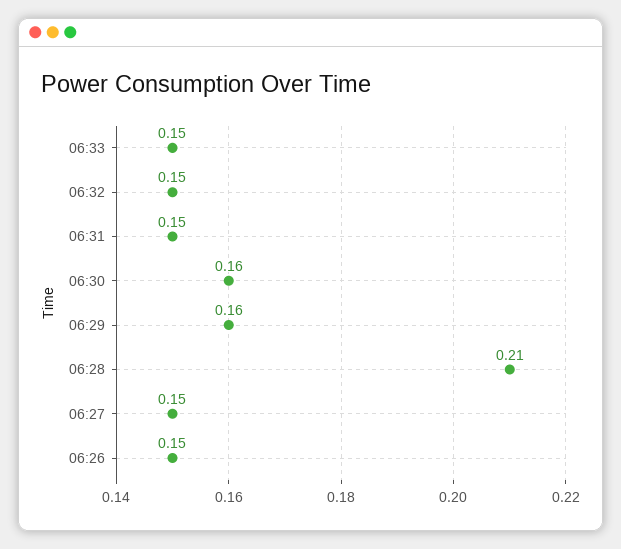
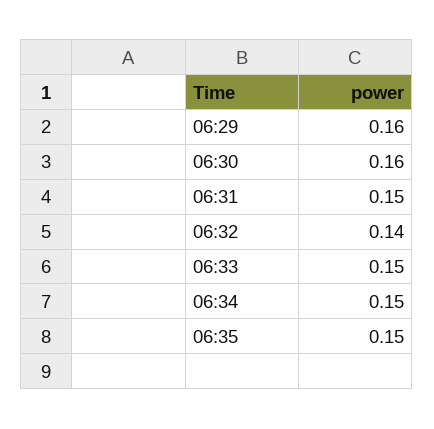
06:32: 0.15 -> 0.14
06:28: 0.21 -> none
06:27: 0.15 -> none
06:26: 0.15 -> none
06:34: none -> 0.15
06:35: none -> 0.15

